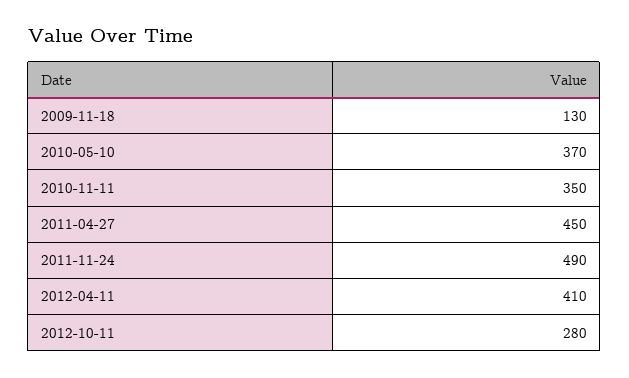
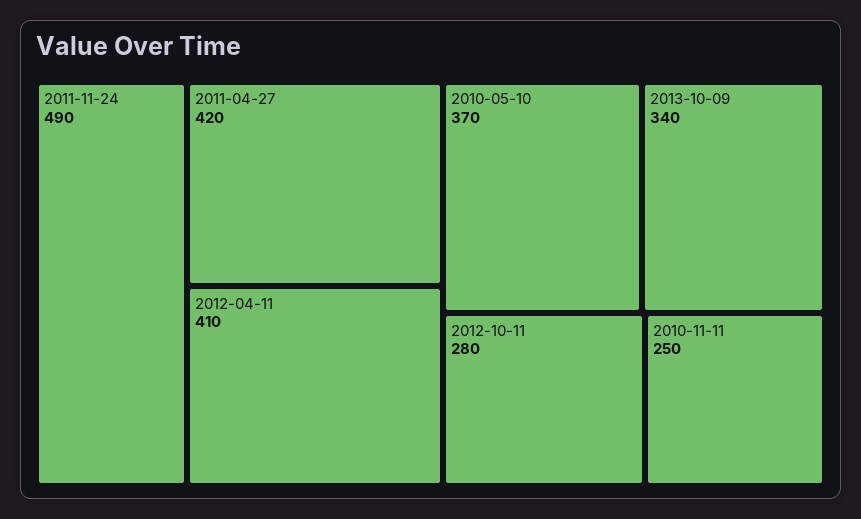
2009-11-18: 130 -> none
2010-11-11: 350 -> 250
2011-04-27: 450 -> 420
2013-10-09: none -> 340

